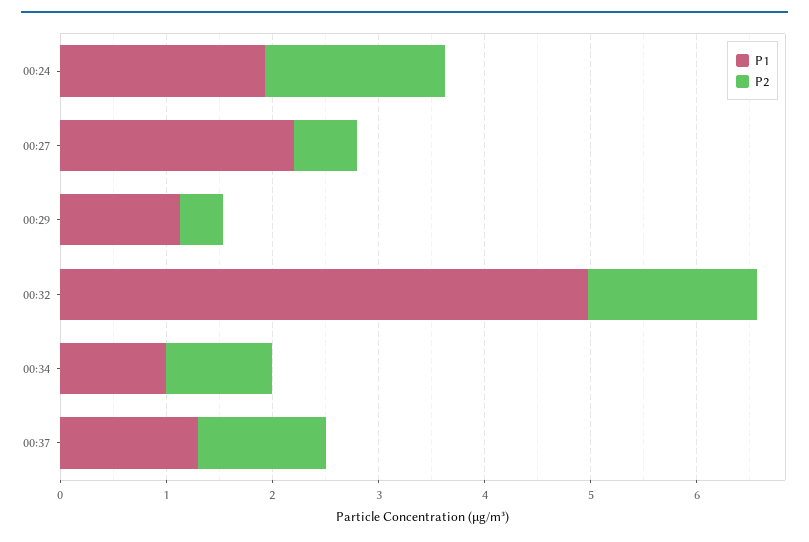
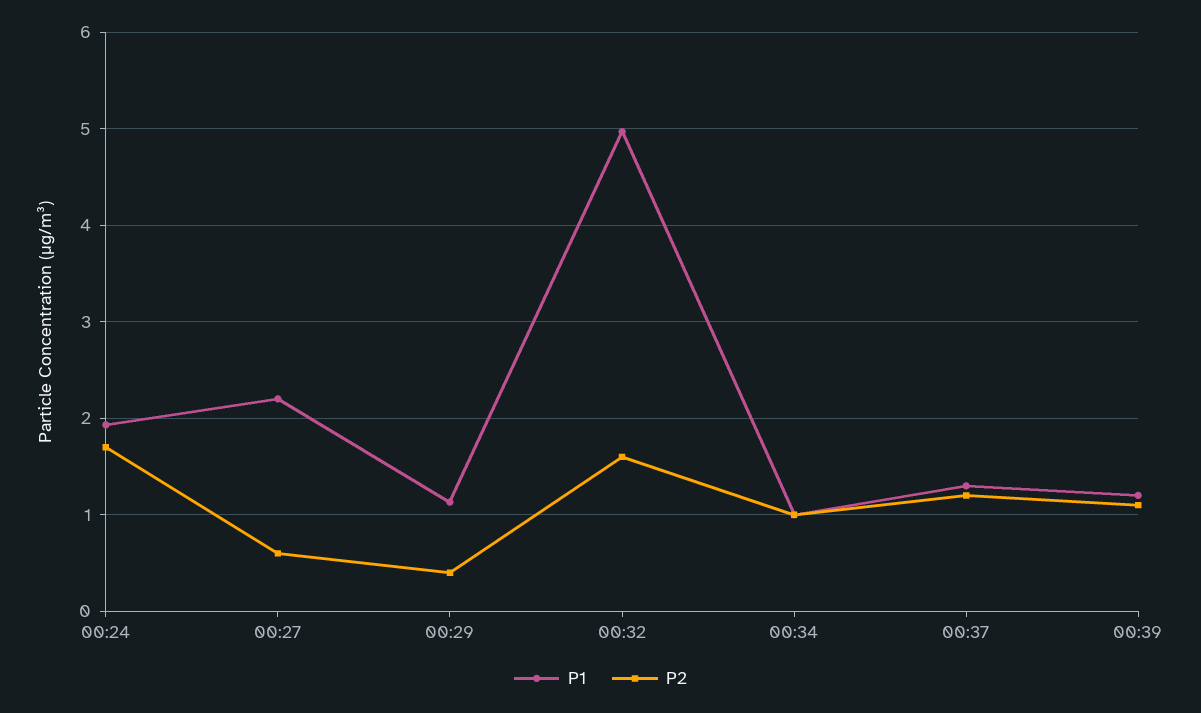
P1, 00:39: none -> 1.2
P2, 00:39: none -> 1.1

